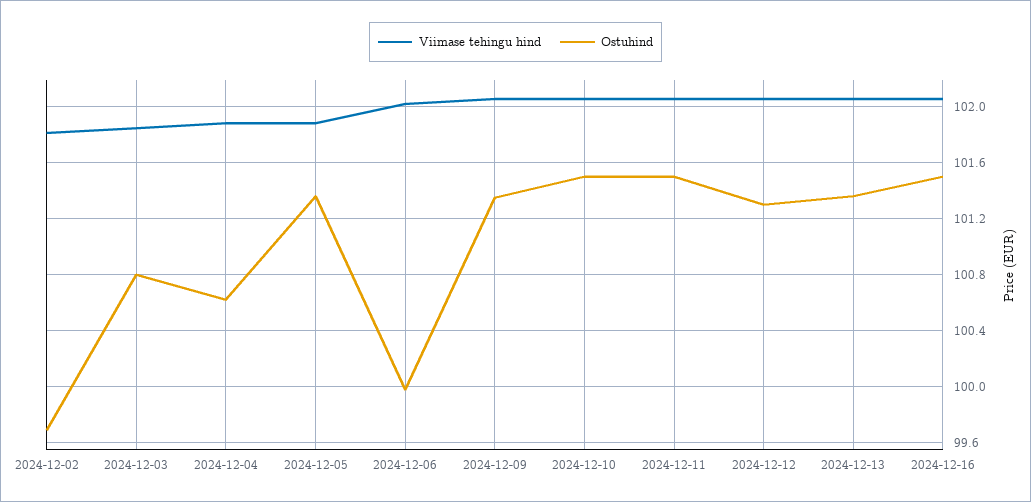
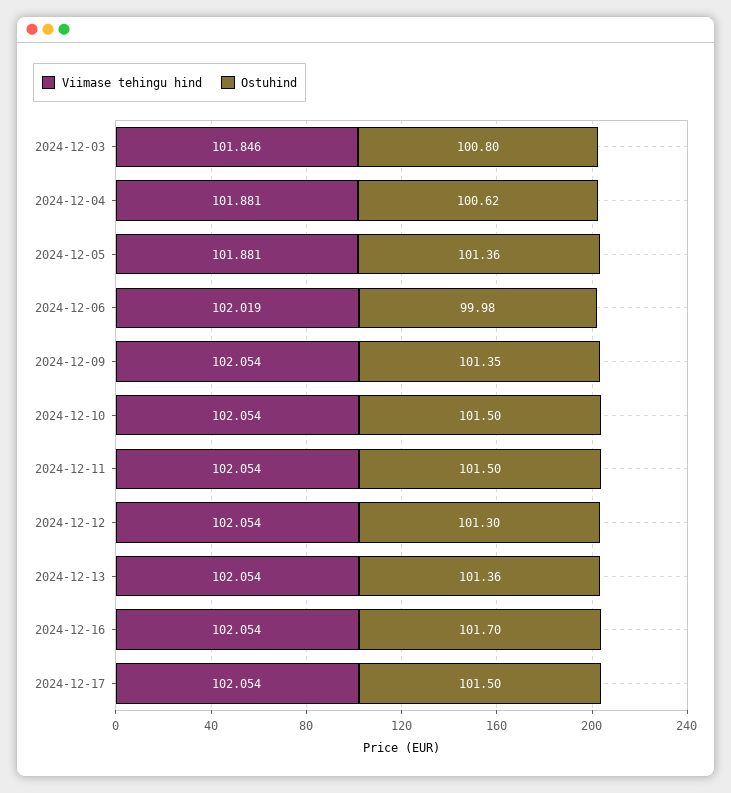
Viimase tehingu hind, 2024-12-02: 101.8 -> none
Ostuhind, 2024-12-02: 99.7 -> none
Ostuhind, 2024-12-16: 101.5 -> 101.7
Viimase tehingu hind, 2024-12-17: none -> 102.054
Ostuhind, 2024-12-17: none -> 101.5

